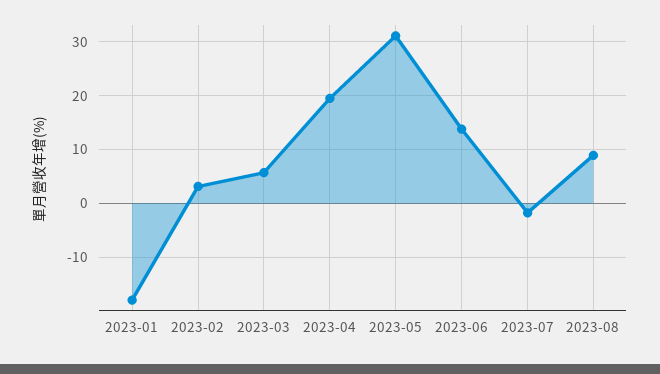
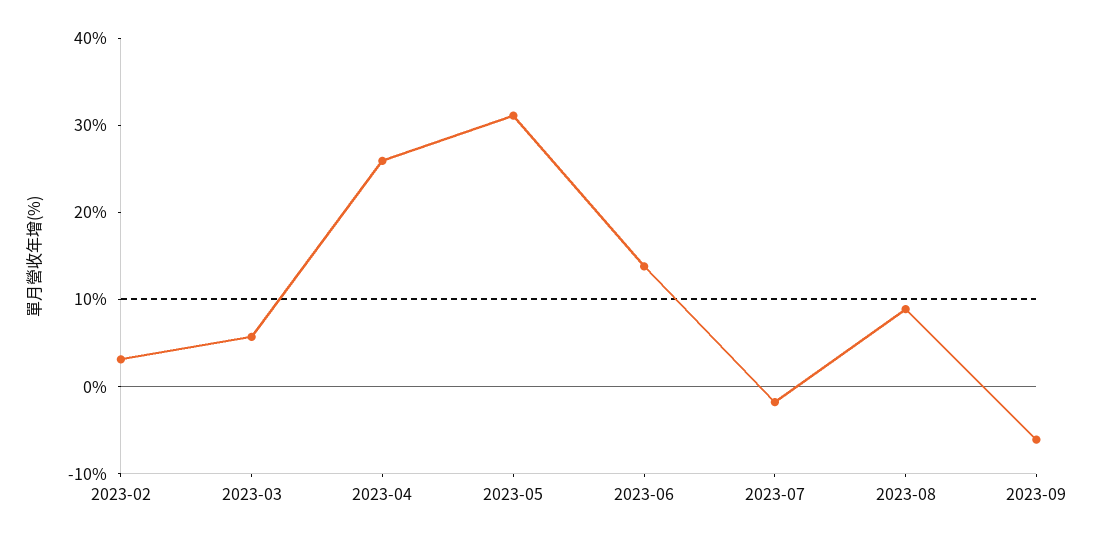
2023-01: -18 -> none
2023-04: 20 -> 26
2023-09: none -> -6

